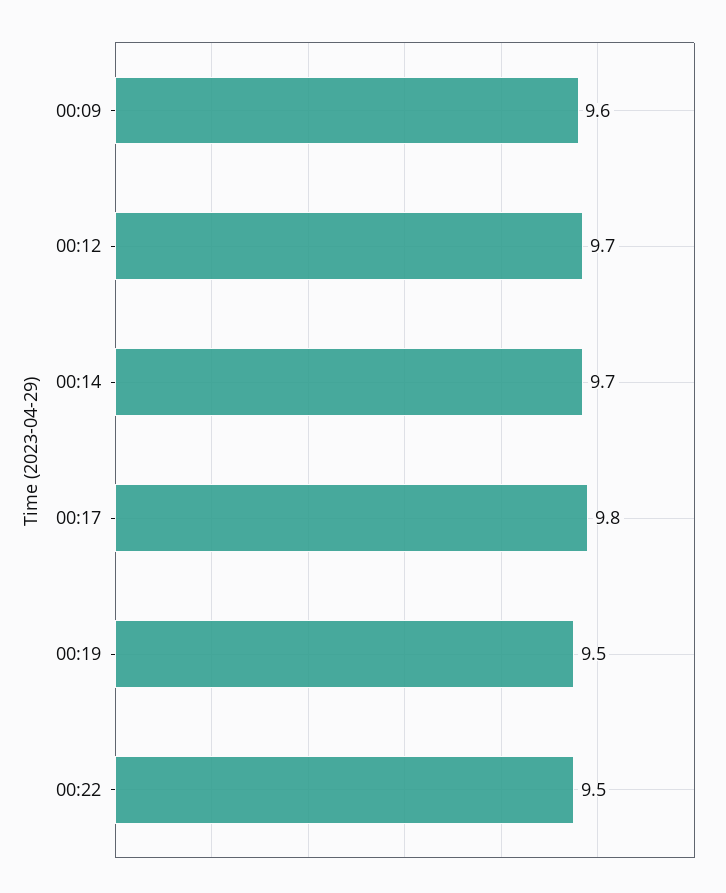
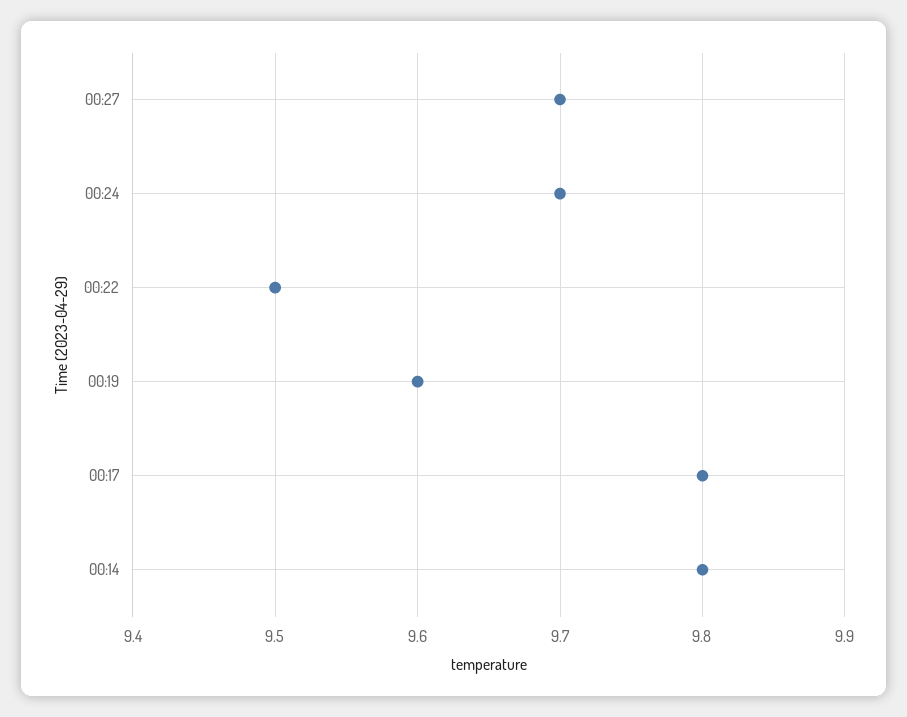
00:09: 9.6 -> none
00:12: 9.7 -> none
00:14: 9.7 -> 9.8
00:19: 9.5 -> 9.6
00:27: none -> 9.7
00:24: none -> 9.7

